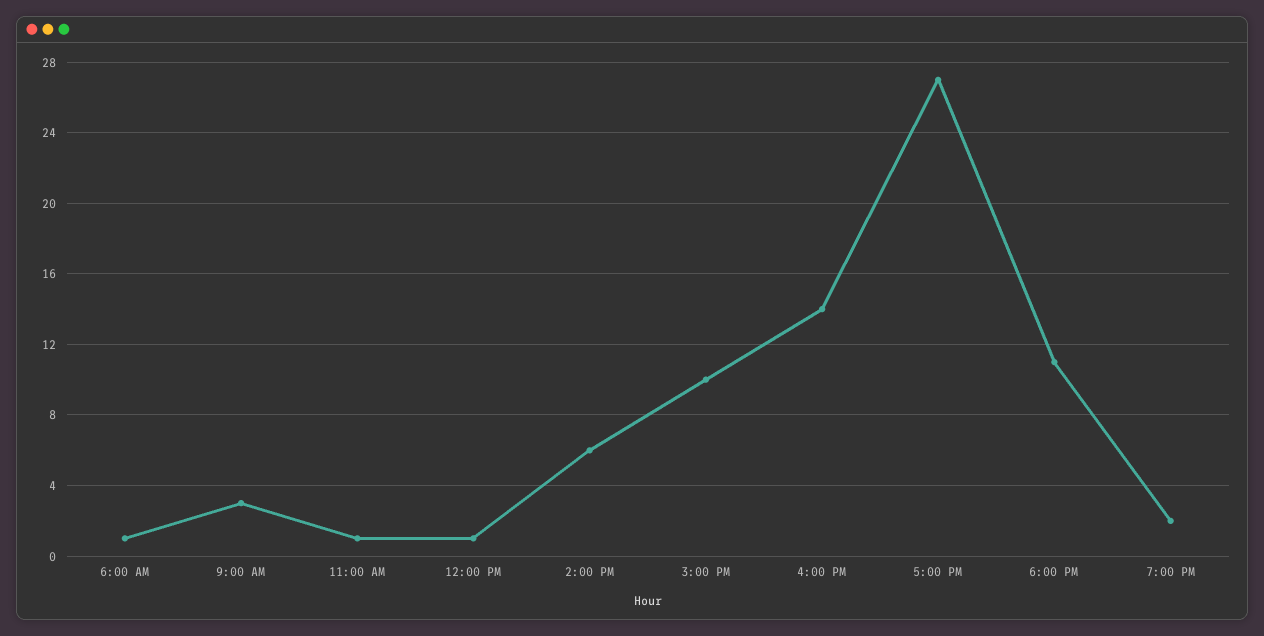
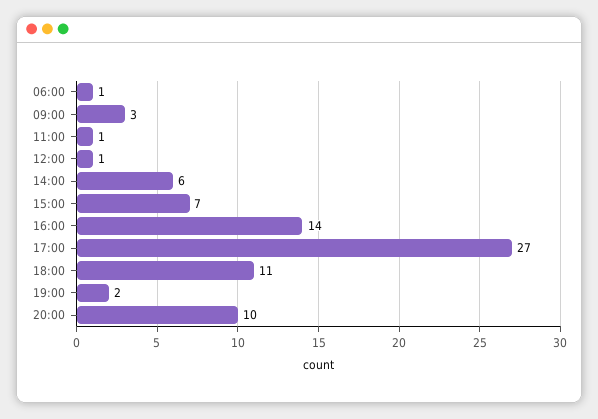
3:00 PM: 10 -> 7
20:00: none -> 10

